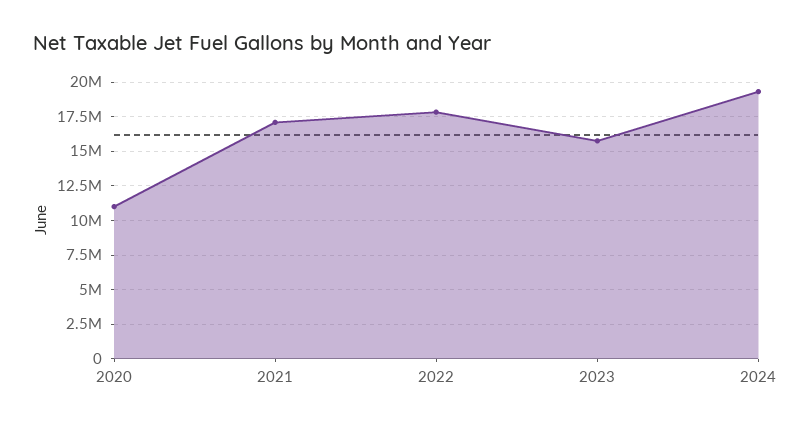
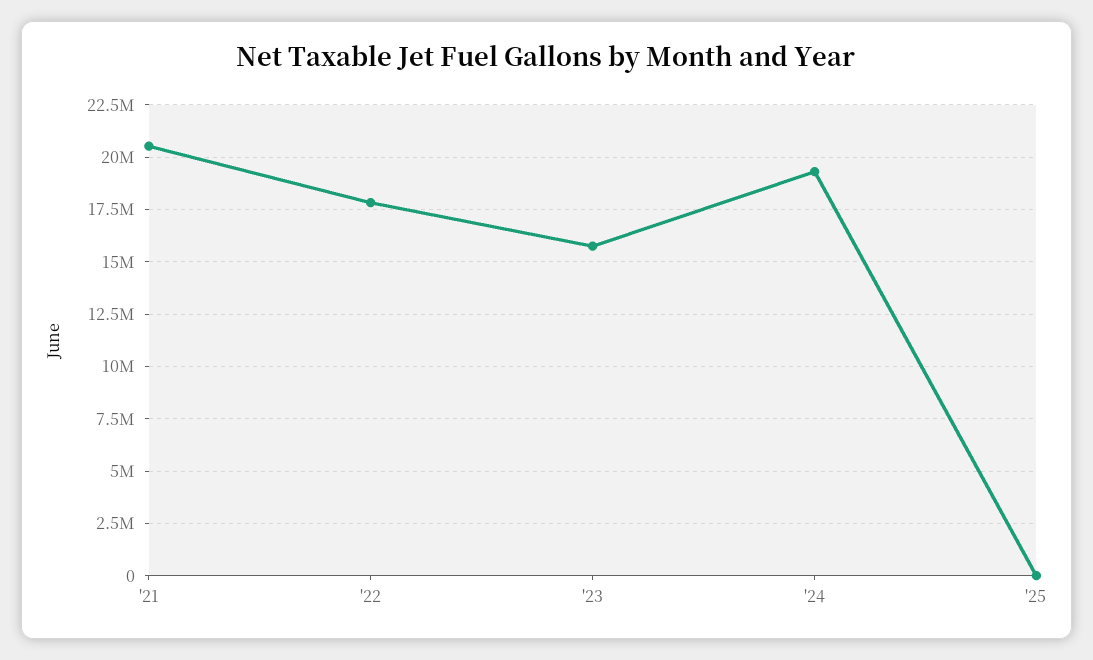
2020: 11000000 -> none
2021: 17000000 -> 20500000
'25: none -> 0

